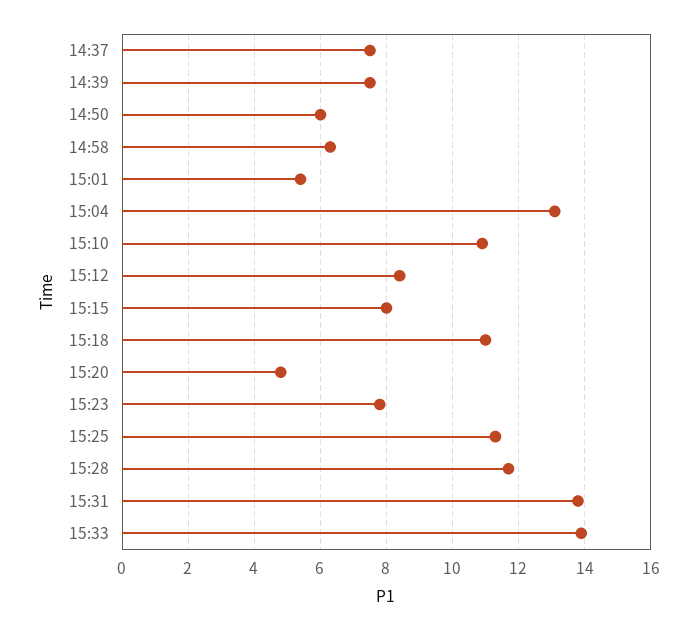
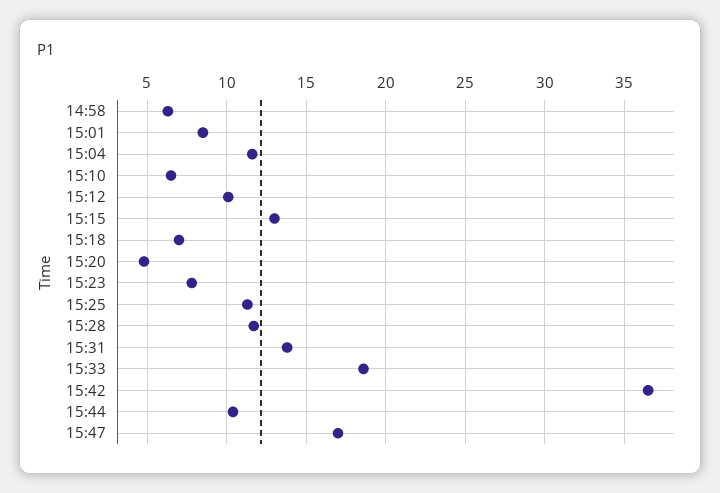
14:37: 7.5 -> none
14:39: 7.5 -> none
14:50: 6 -> none
15:01: 5.5 -> 8.5
15:04: 13 -> 11.5
15:10: 11 -> 6.5
15:12: 8.5 -> 10
15:15: 8 -> 13
15:18: 11 -> 7
15:33: 14 -> 18.5
15:42: none -> 36.5
15:44: none -> 10.5
15:47: none -> 17

